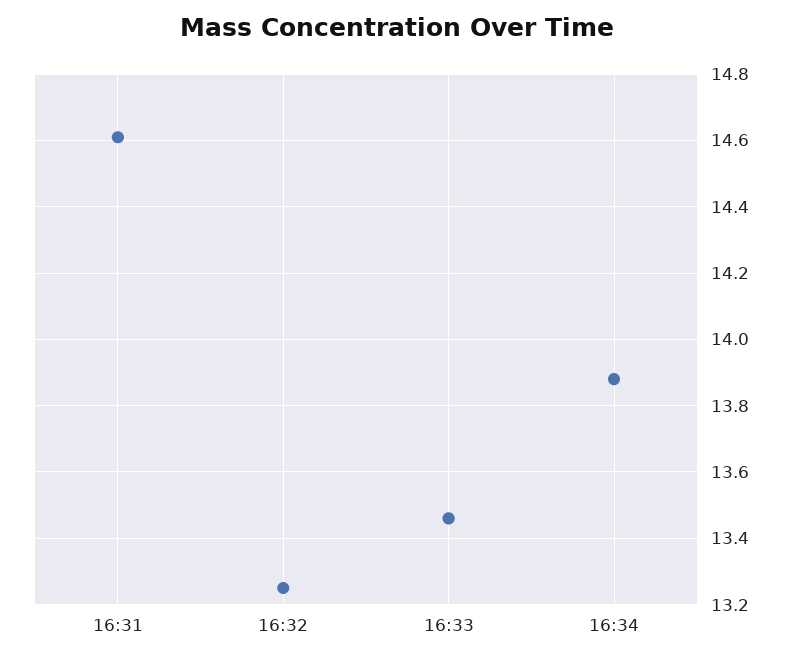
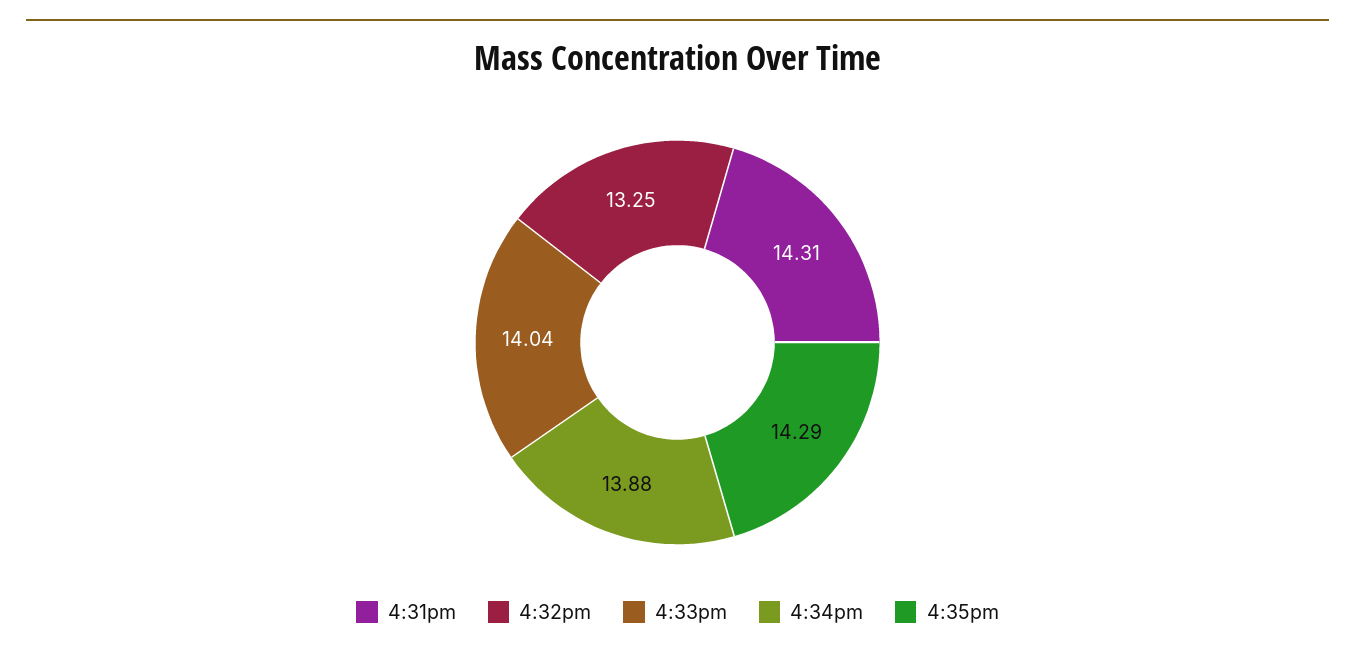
16:31: 14.6 -> 14.31
16:33: 13.45 -> 14.04
4:35pm: none -> 14.29

